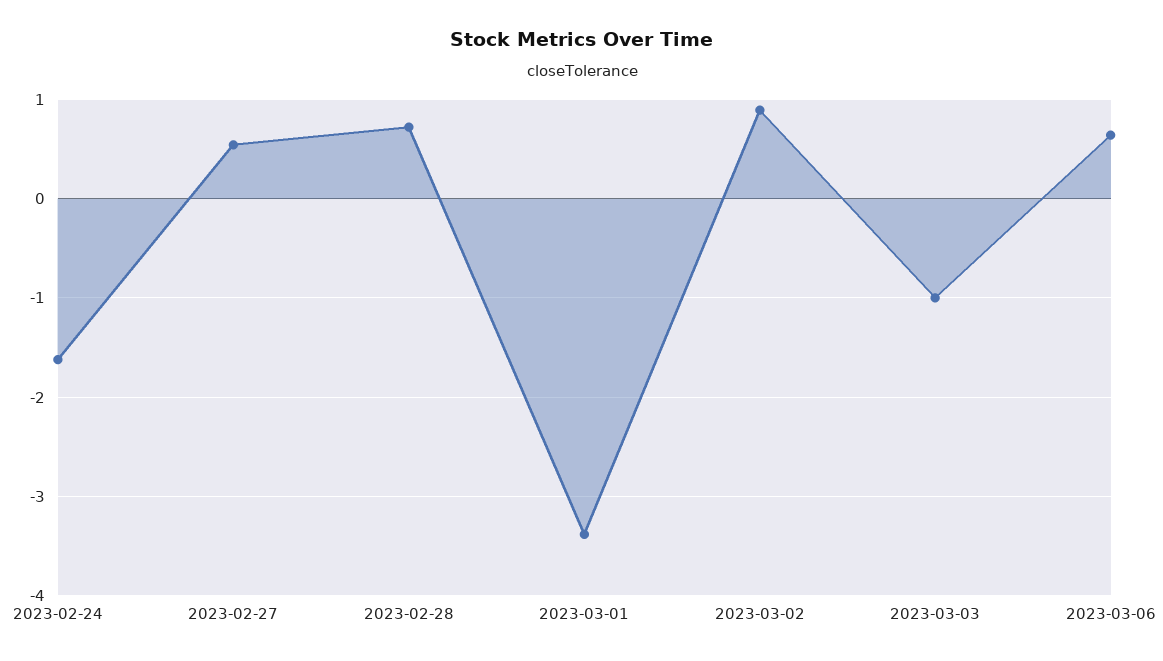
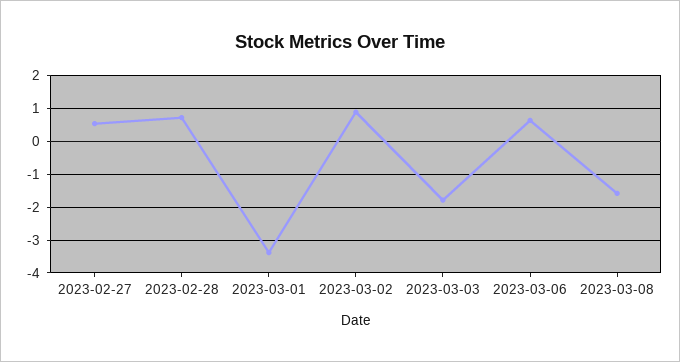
2023-02-24: -1.6 -> none
2023-03-03: -1 -> -1.8
2023-03-08: none -> -1.6

